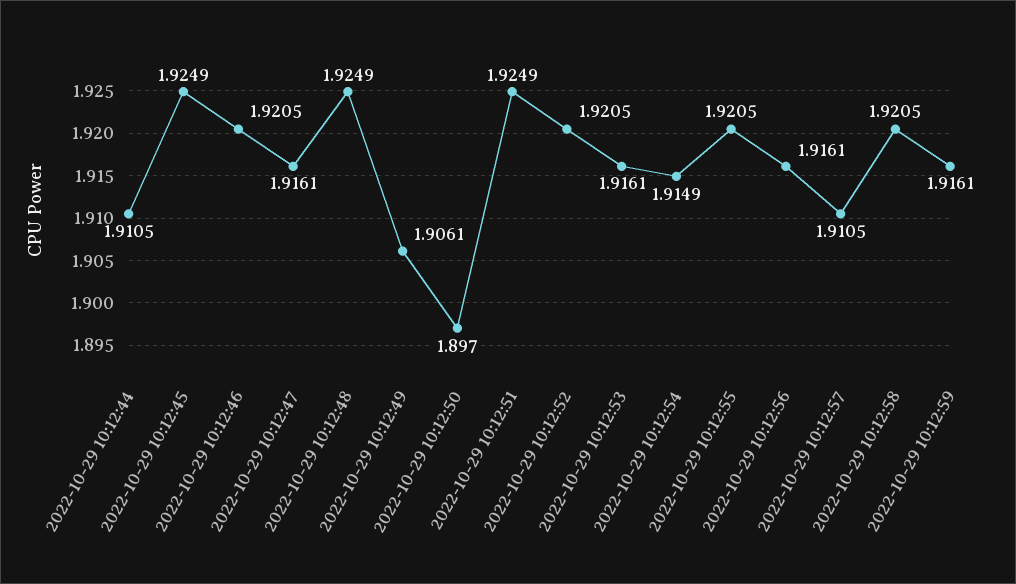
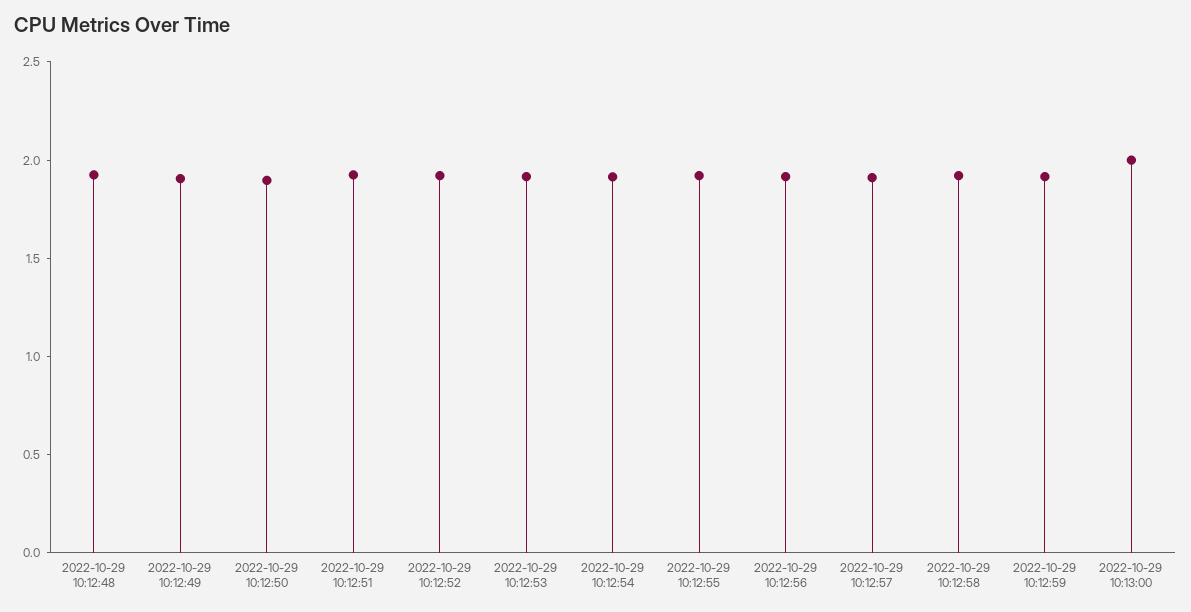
2022-10-29 10:12:44: 1.9105 -> none
2022-10-29 10:12:45: 1.9249 -> none
2022-10-29 10:12:46: 1.9205 -> none
2022-10-29 10:12:47: 1.9161 -> none
2022-10-29 10:13:00: none -> 2

